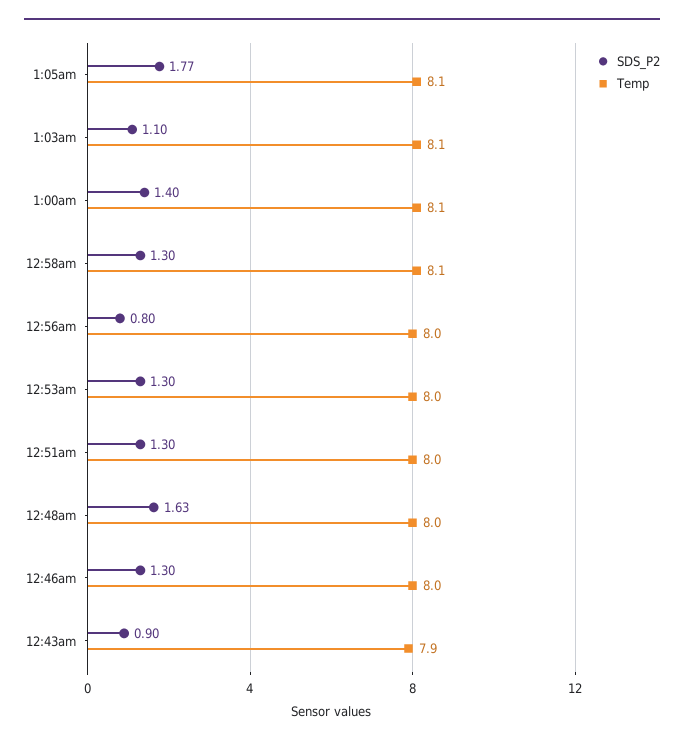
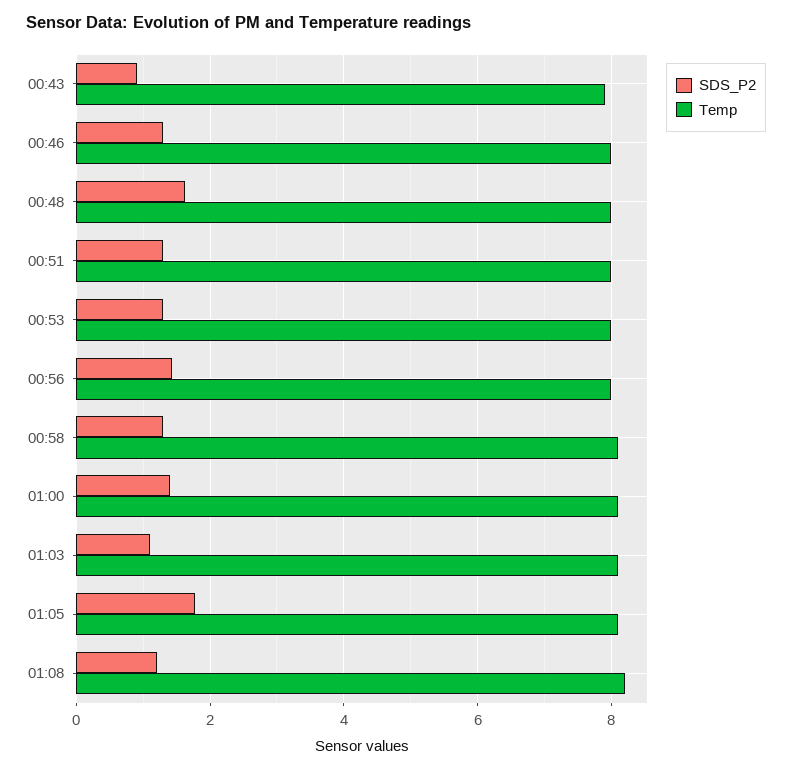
SDS_P2, 12:56am: 0.8 -> 1.4
SDS_P2, 01:08: none -> 1.2
Temp, 01:08: none -> 8.2

